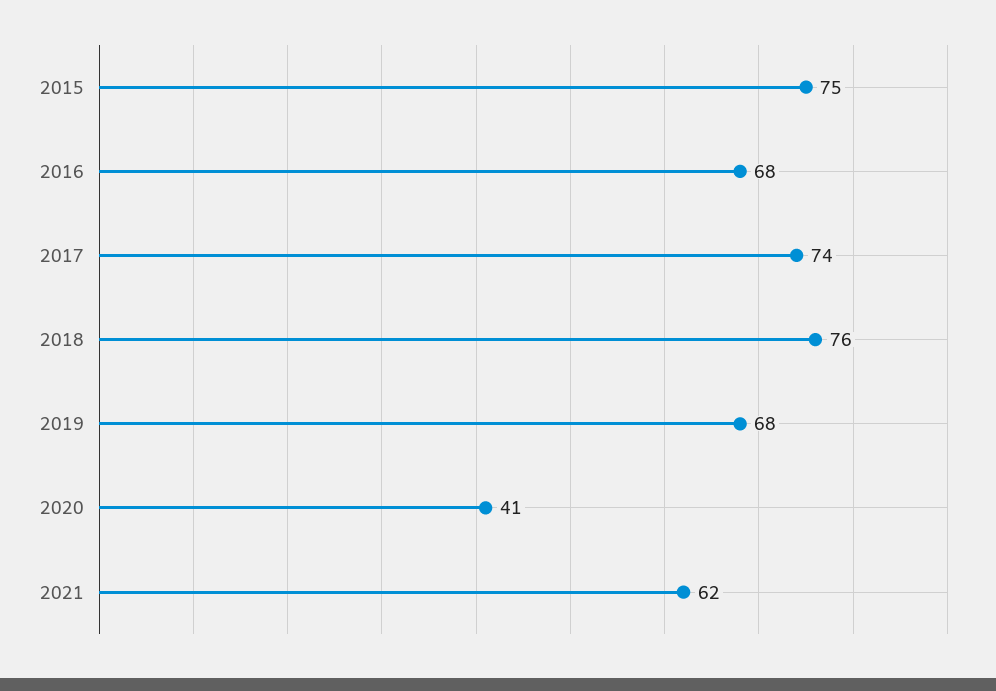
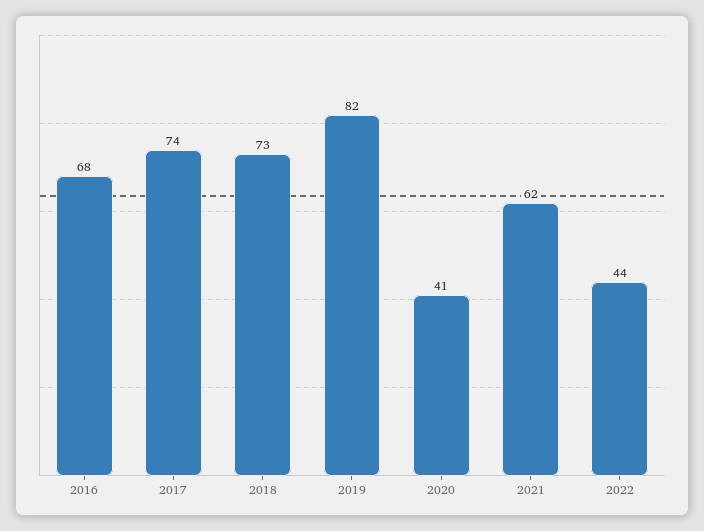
2015: 75 -> none
2018: 76 -> 73
2019: 68 -> 82
2022: none -> 44

